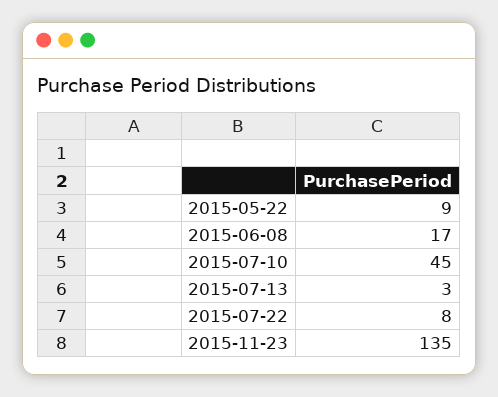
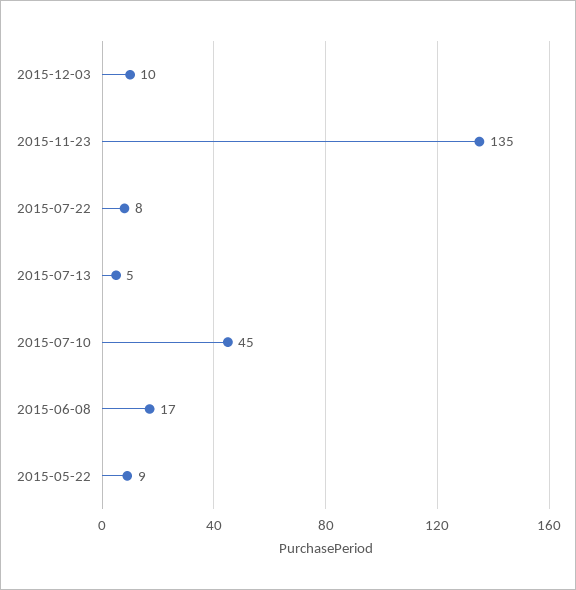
2015-07-13: 3 -> 5
2015-12-03: none -> 10

